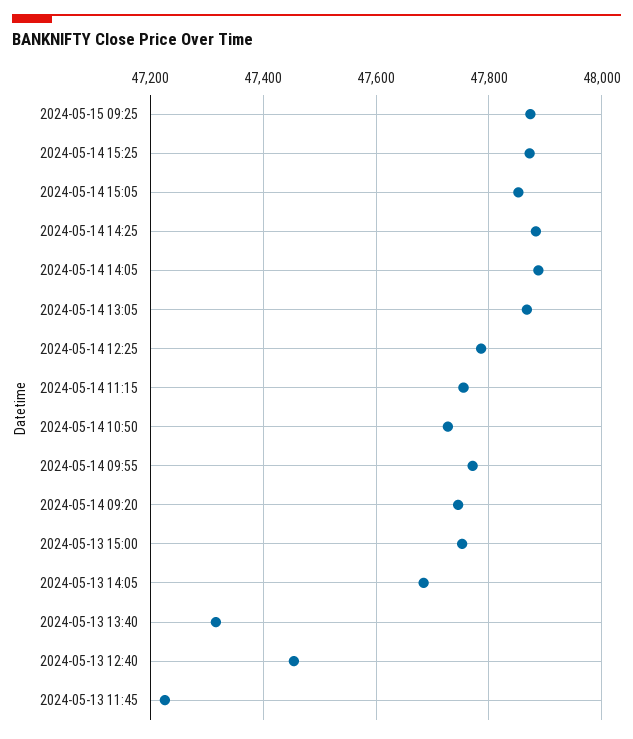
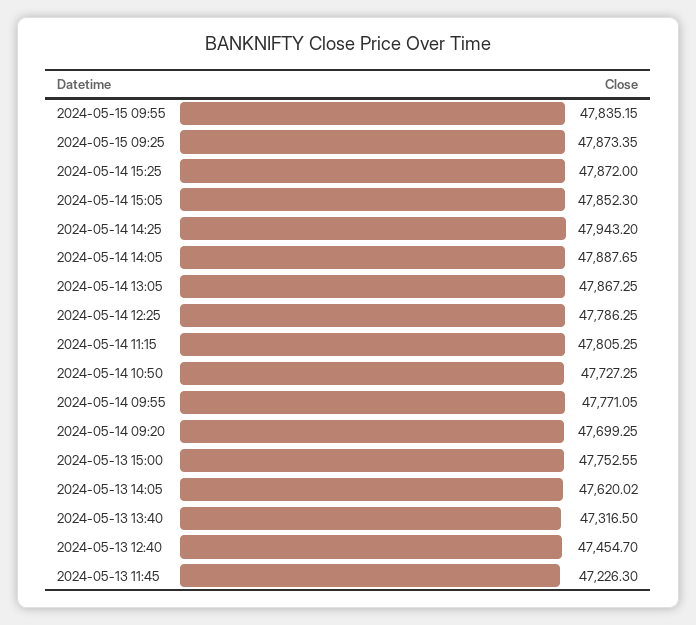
2024-05-14 14:25: 47880 -> 47943.2
2024-05-14 11:15: 47760 -> 47805.25
2024-05-14 09:20: 47740 -> 47699.25
2024-05-13 14:05: 47680 -> 47620.02
2024-05-15 09:55: none -> 47835.15

